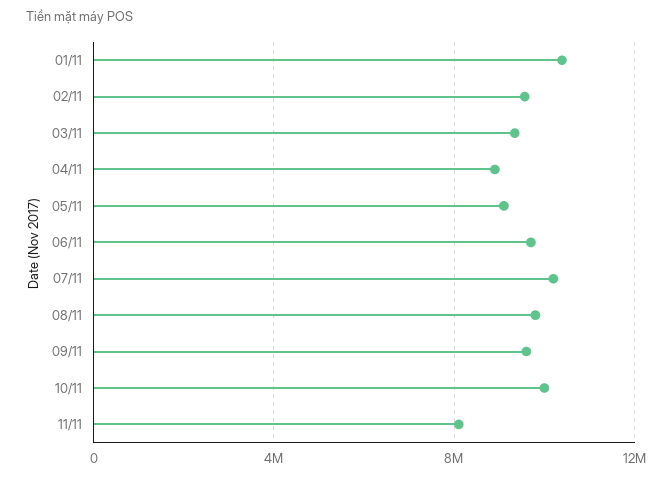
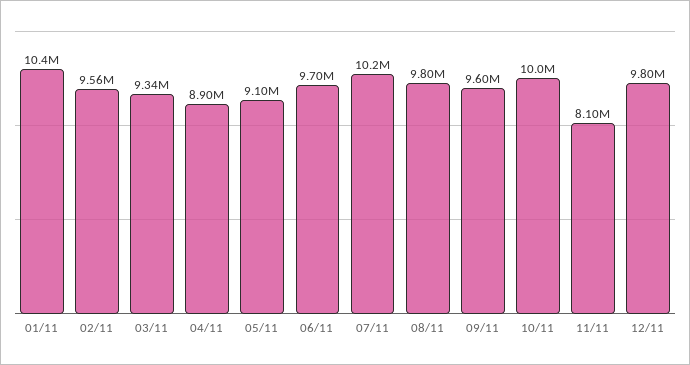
12/11: none -> 9800000

